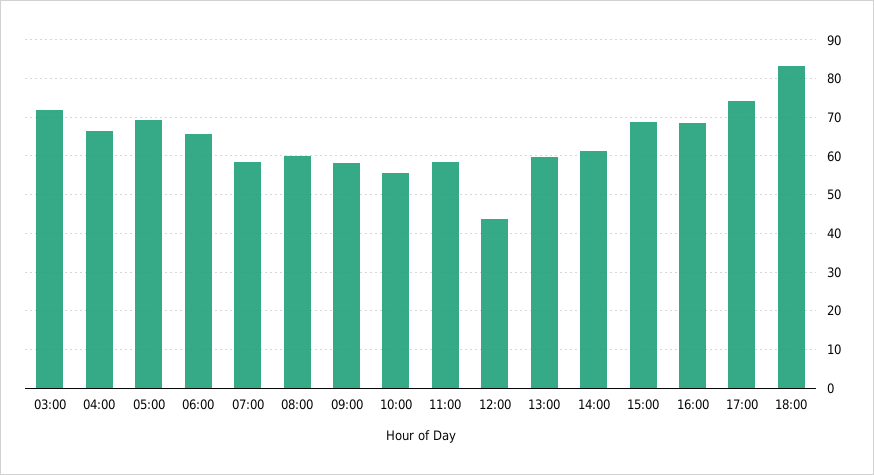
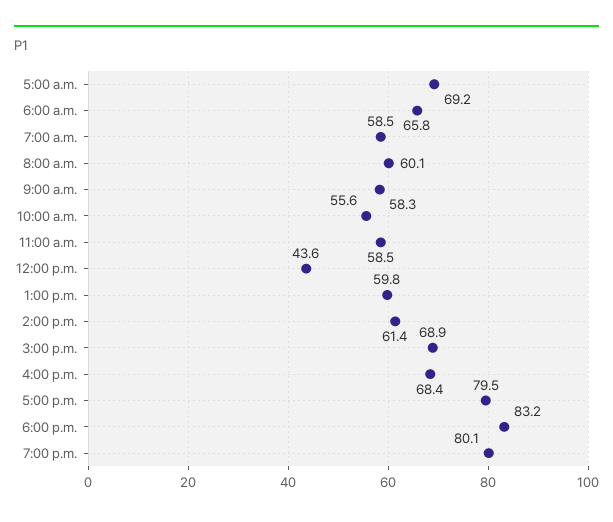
03:00: 72 -> none
04:00: 66 -> none
17:00: 74 -> 79.5
7:00 p.m.: none -> 80.1

